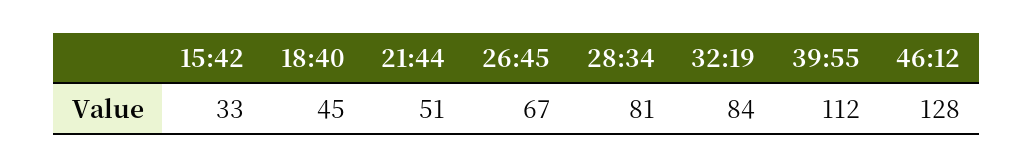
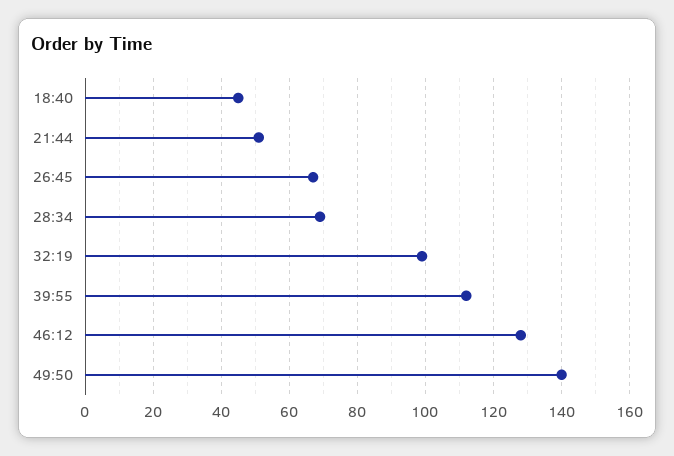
15:42: 33 -> none
28:34: 81 -> 70
32:19: 84 -> 100
49:50: none -> 140

